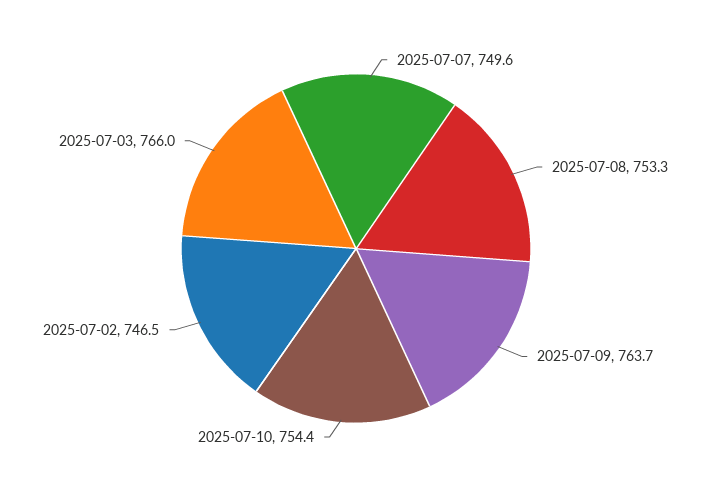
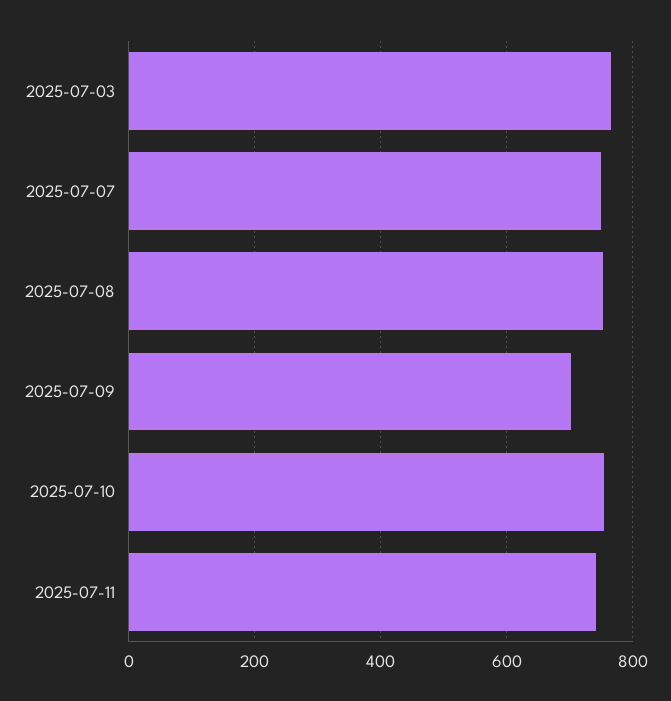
2025-07-09: 763.7 -> 700
2025-07-02: 746.5 -> none
2025-07-11: none -> 740

